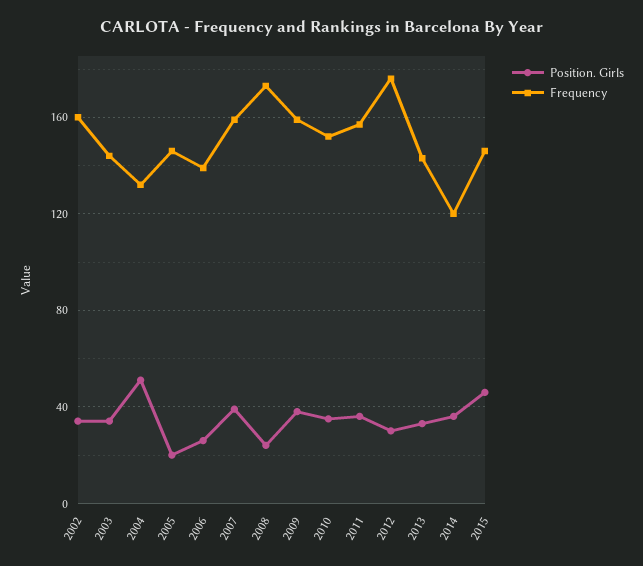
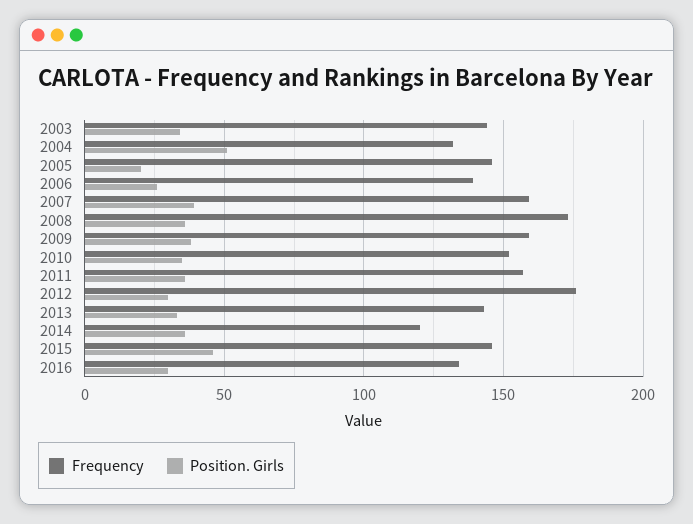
Position. Girls, 2002: 35 -> none
Frequency, 2002: 160 -> none
Position. Girls, 2008: 25 -> 35
Frequency, 2016: none -> 135
Position. Girls, 2016: none -> 30

